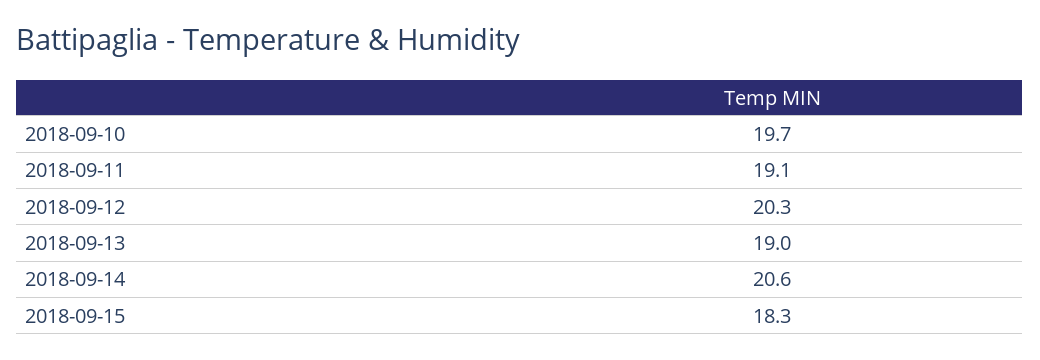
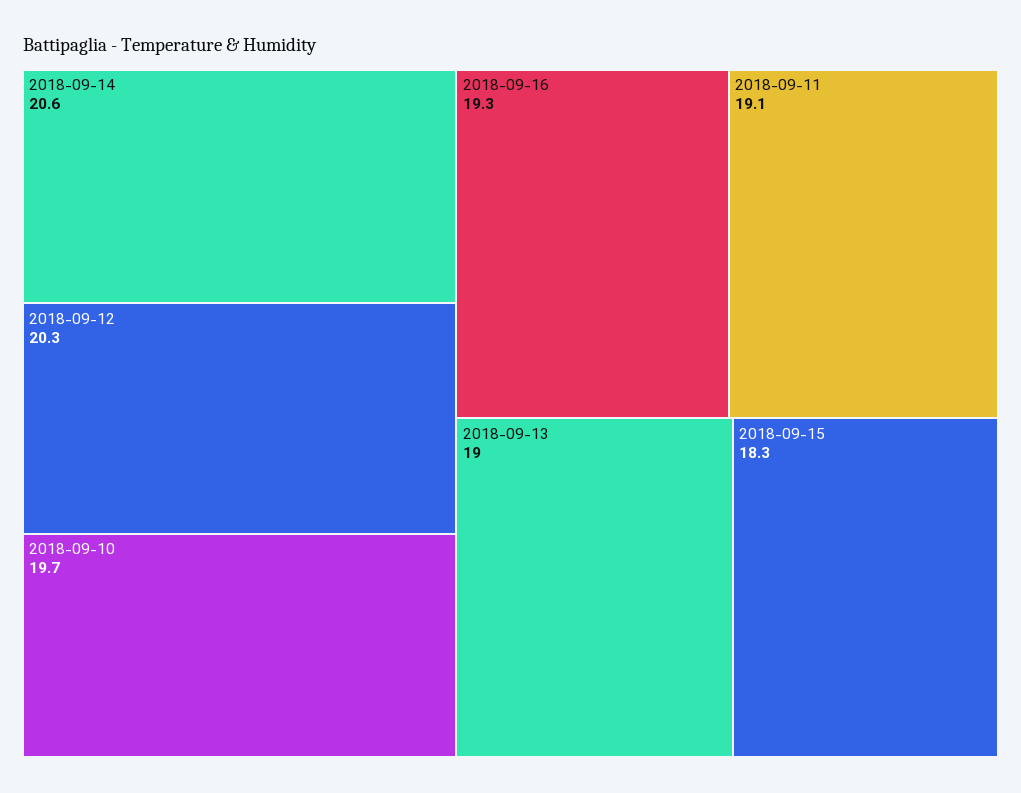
2018-09-16: none -> 19.3

